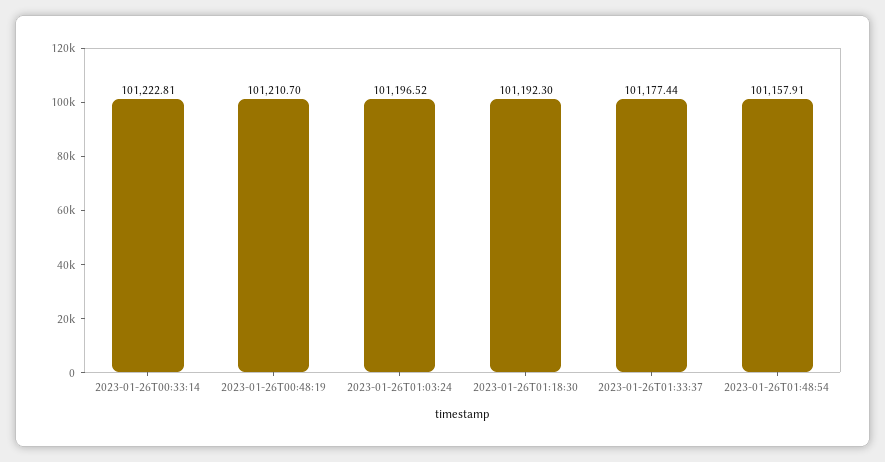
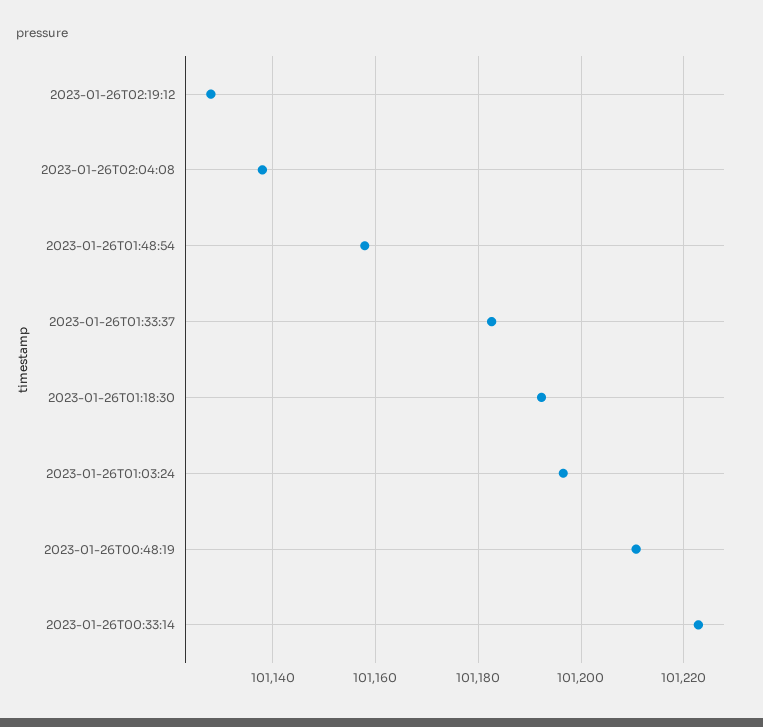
2023-01-26T01:33:37: 101177.44 -> 101182
2023-01-26T02:19:12: none -> 101128
2023-01-26T02:04:08: none -> 101138

